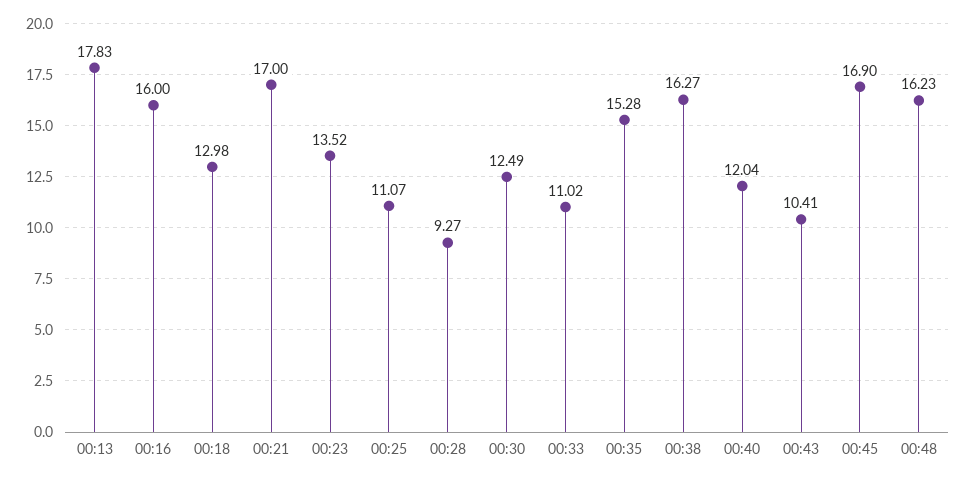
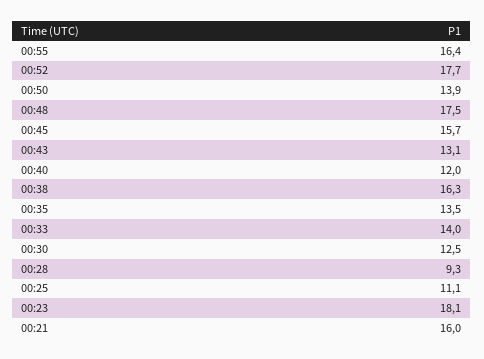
00:13: 17.83 -> none
00:16: 16 -> none
00:18: 12.98 -> none
00:21: 17 -> 16
00:23: 13.52 -> 18.1
00:33: 11.02 -> 14
00:35: 15.28 -> 13.5
00:43: 10.41 -> 13.1
00:45: 16.9 -> 15.7
00:48: 16.23 -> 17.5
00:55: none -> 16.4
00:52: none -> 17.7
00:50: none -> 13.9

